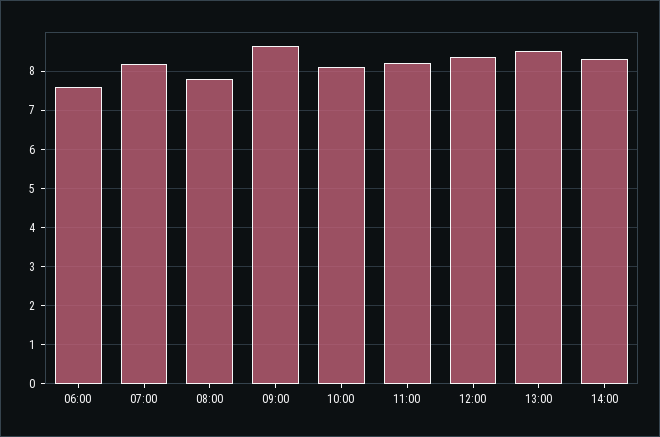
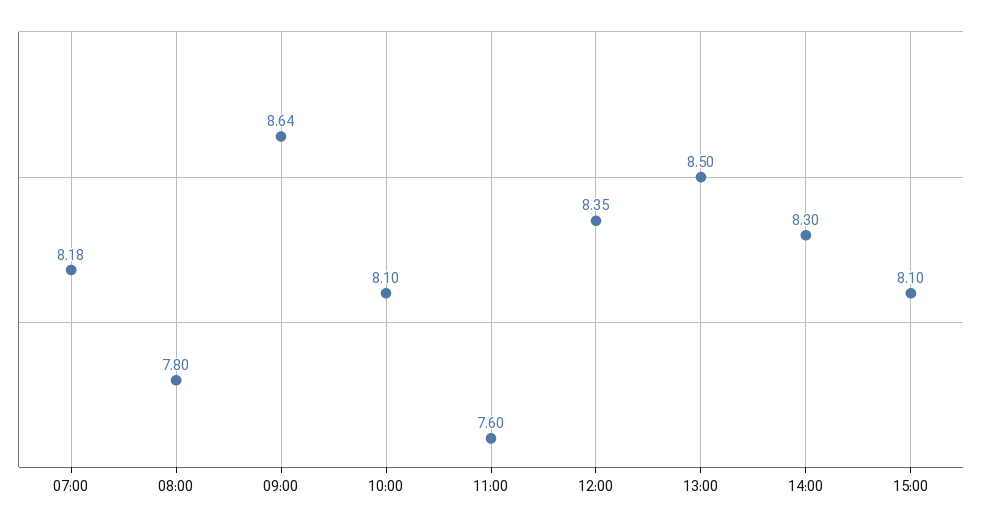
06:00: 7.6 -> none
11:00: 8.2 -> 7.6
15:00: none -> 8.1

